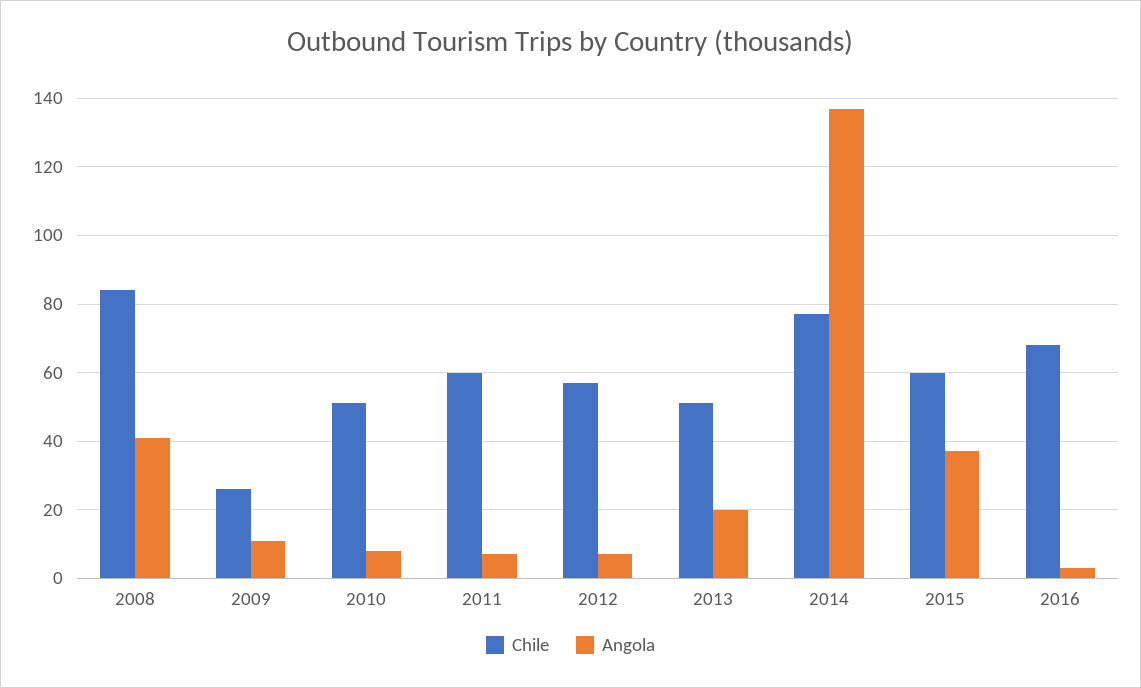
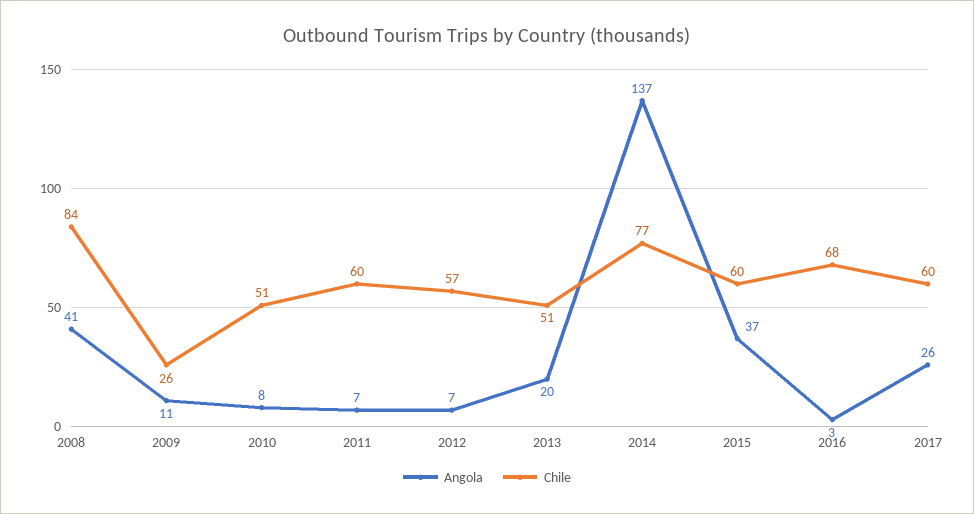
Angola, 2017: none -> 26
Chile, 2017: none -> 60

